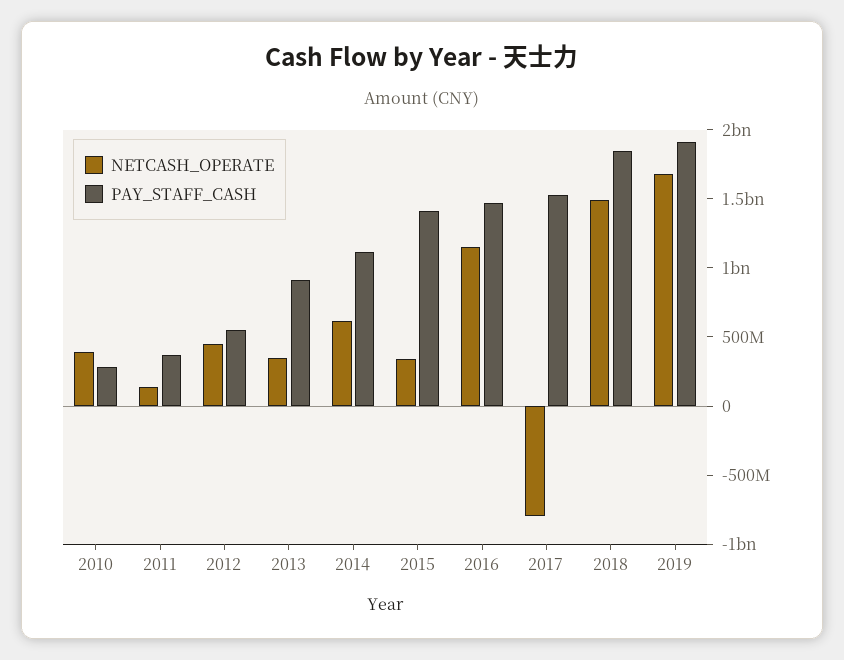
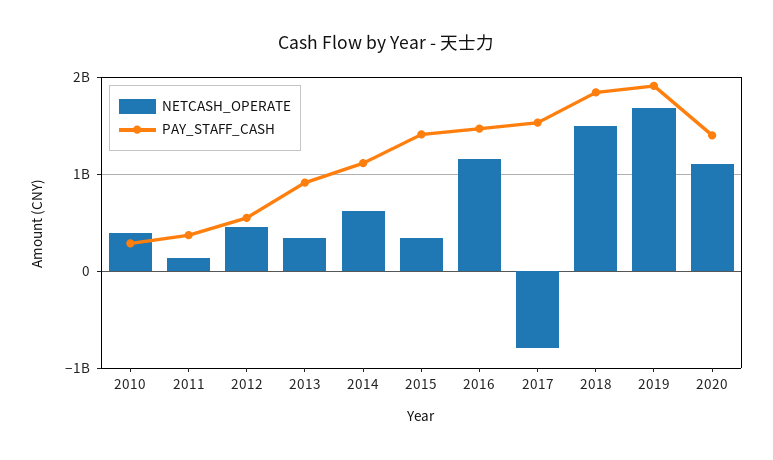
NETCASH_OPERATE, 2020: none -> 1100000000
PAY_STAFF_CASH, 2020: none -> 1400000000

